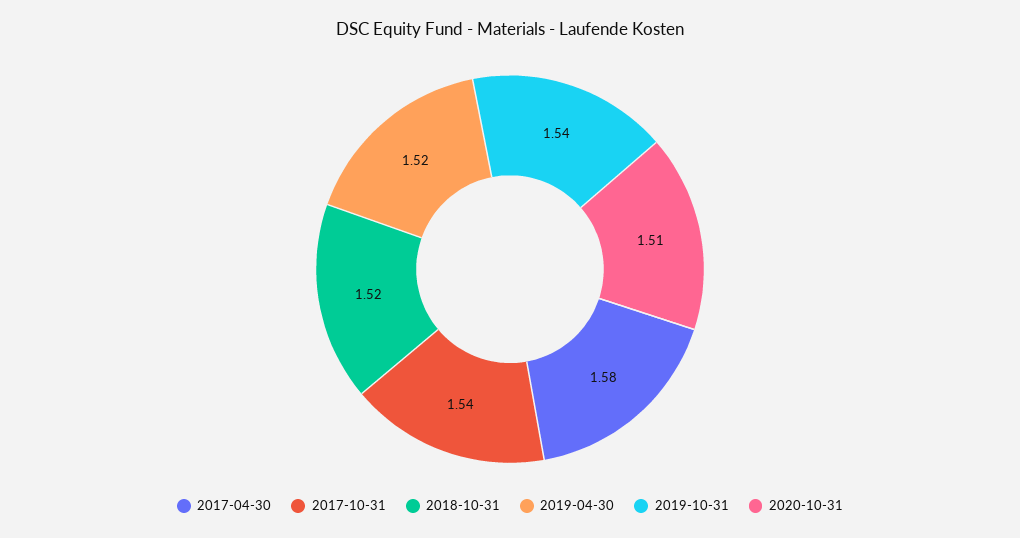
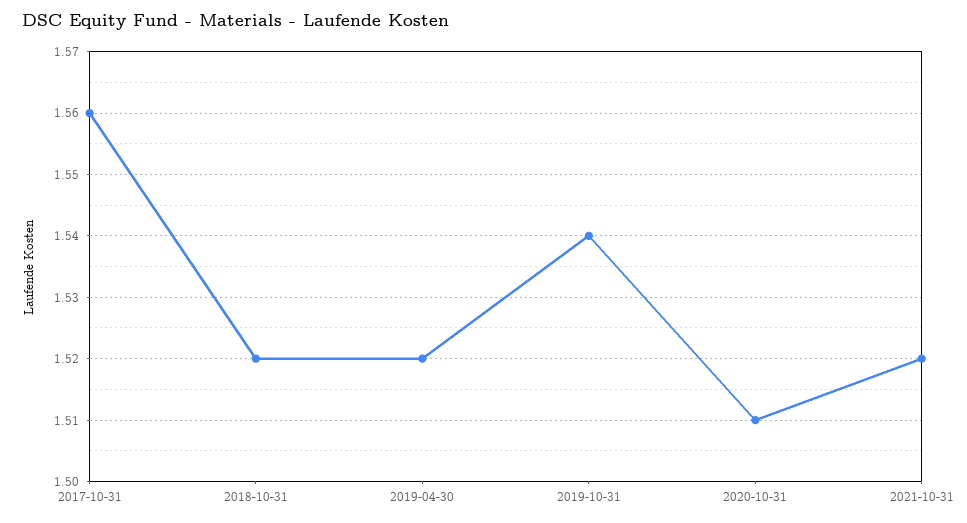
2017-04-30: 1.58 -> none
2017-10-31: 1.54 -> 1.56
2021-10-31: none -> 1.52

